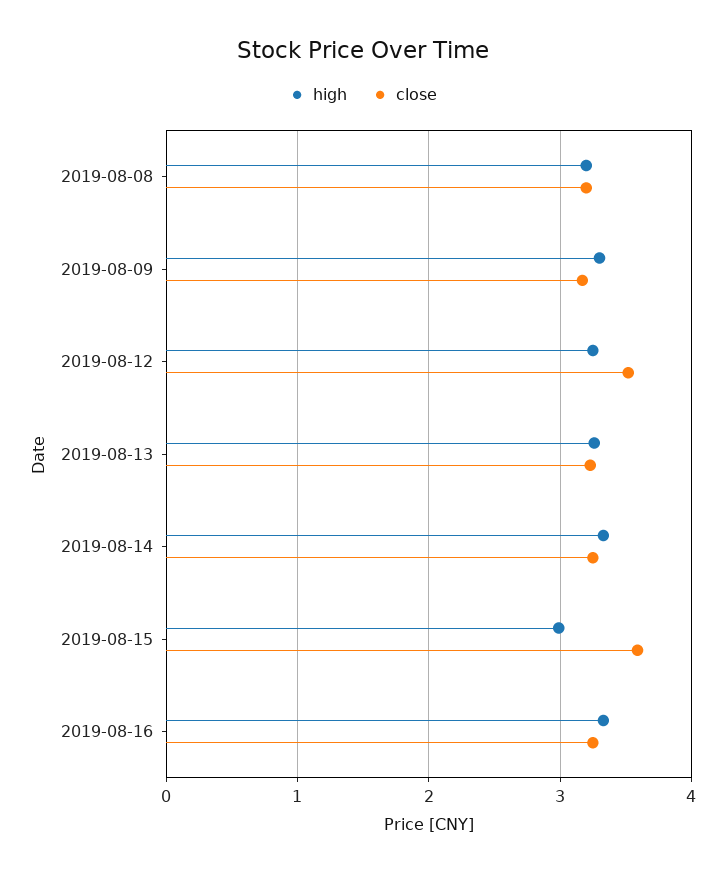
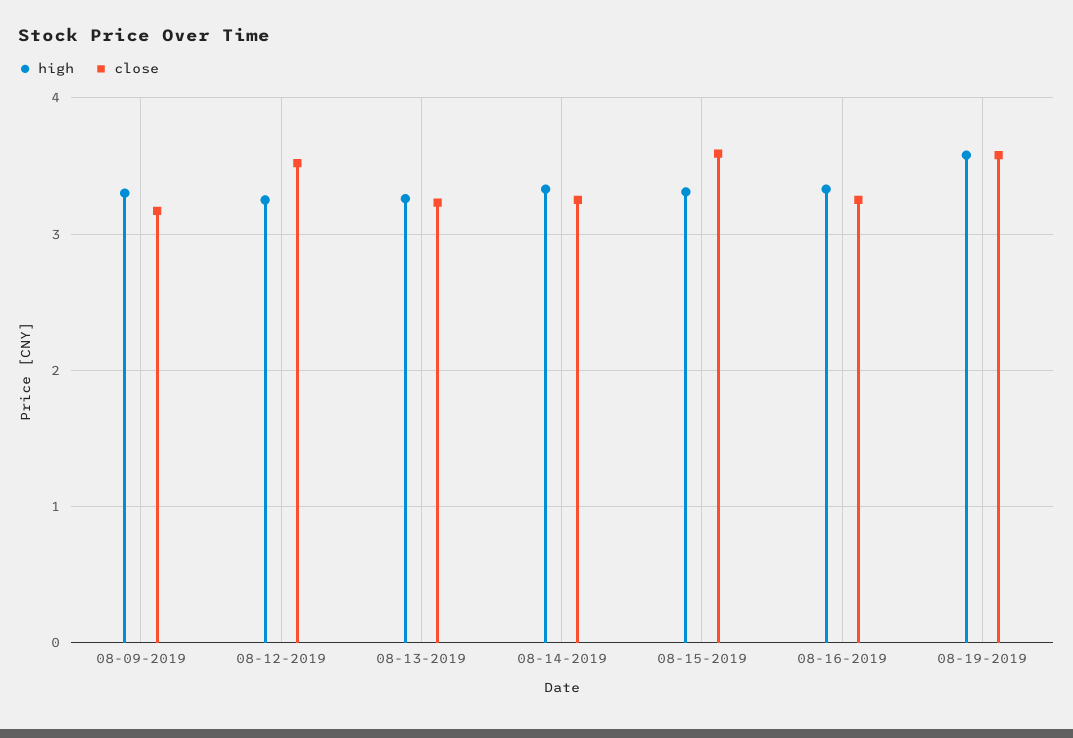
high, 2019-08-08: 3.2 -> none
close, 2019-08-08: 3.2 -> none
high, 2019-08-15: 3 -> 3.3
high, 08-19-2019: none -> 3.6
close, 08-19-2019: none -> 3.6

